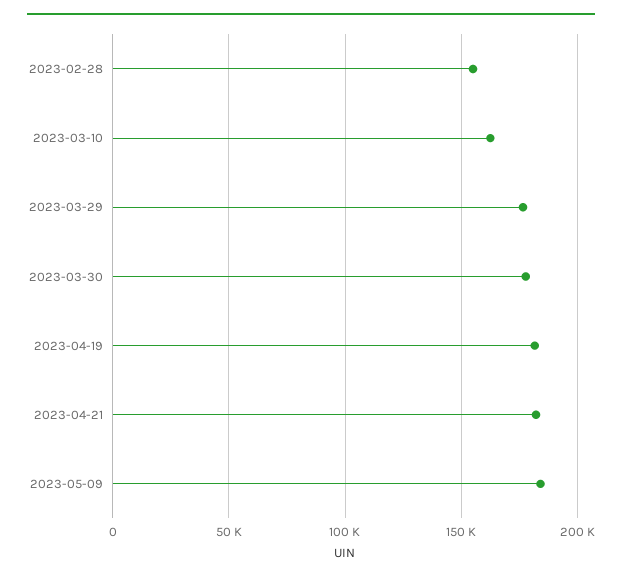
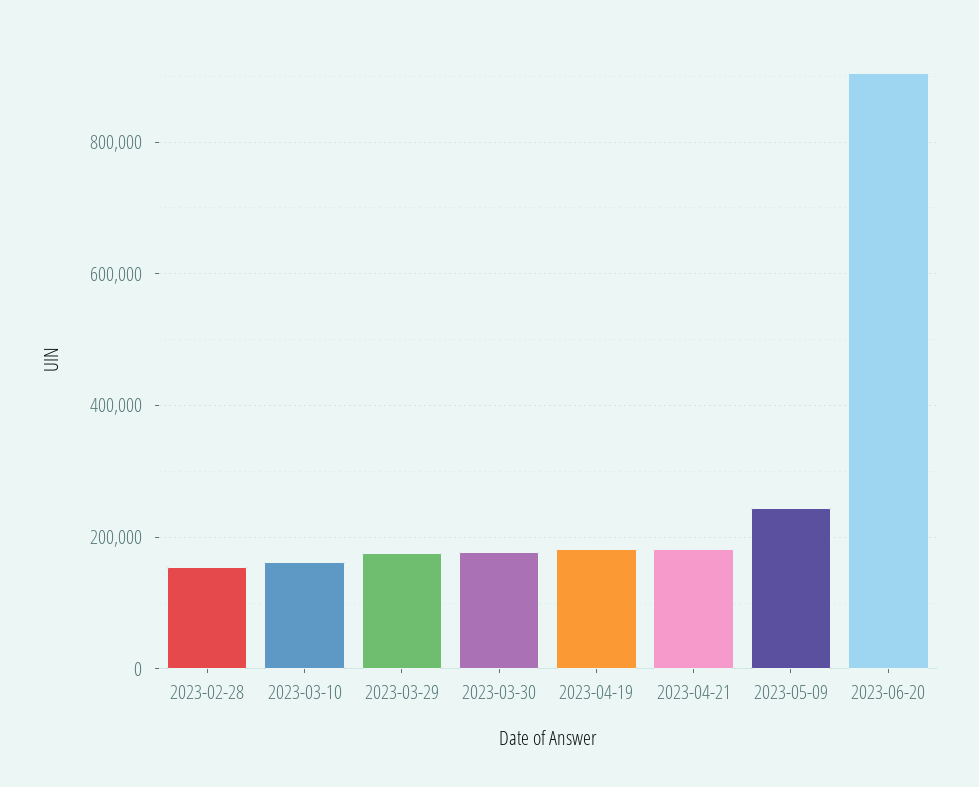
2023-05-09: 185000 -> 240000
2023-06-20: none -> 900000

